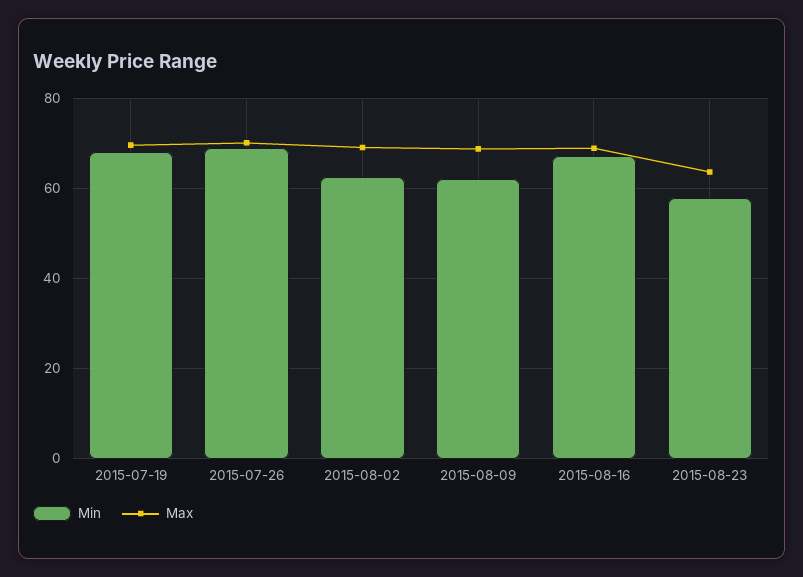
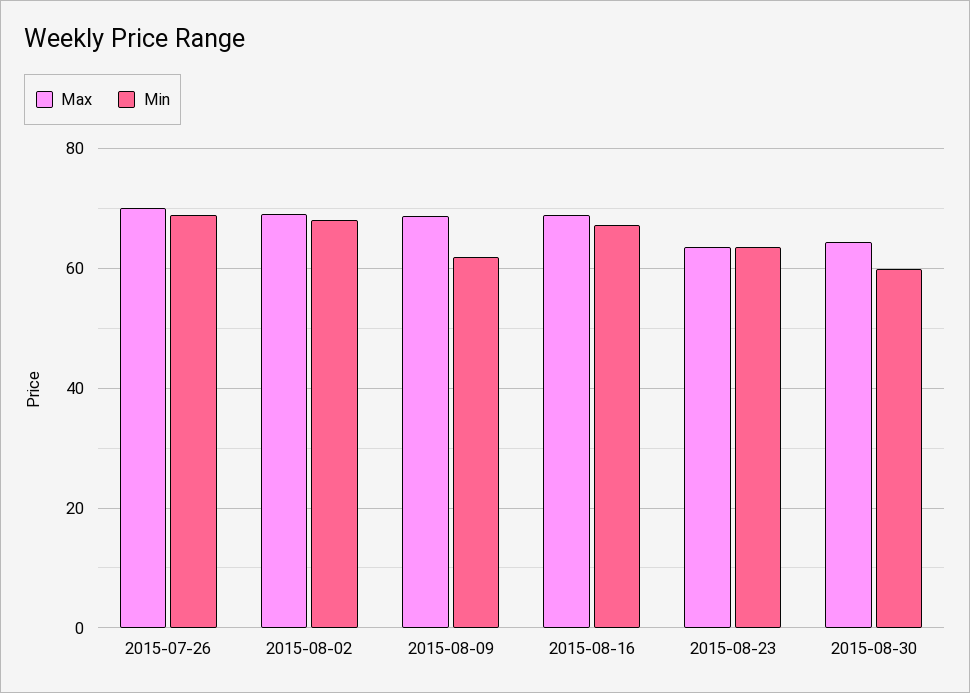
Min, 2015-07-19: 68 -> none
Max, 2015-07-19: 70 -> none
Min, 2015-08-02: 62 -> 68
Min, 2015-08-23: 58 -> 64
Max, 2015-08-30: none -> 64
Min, 2015-08-30: none -> 60

